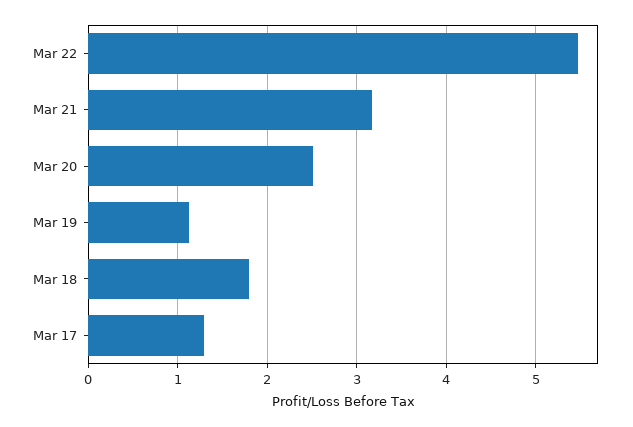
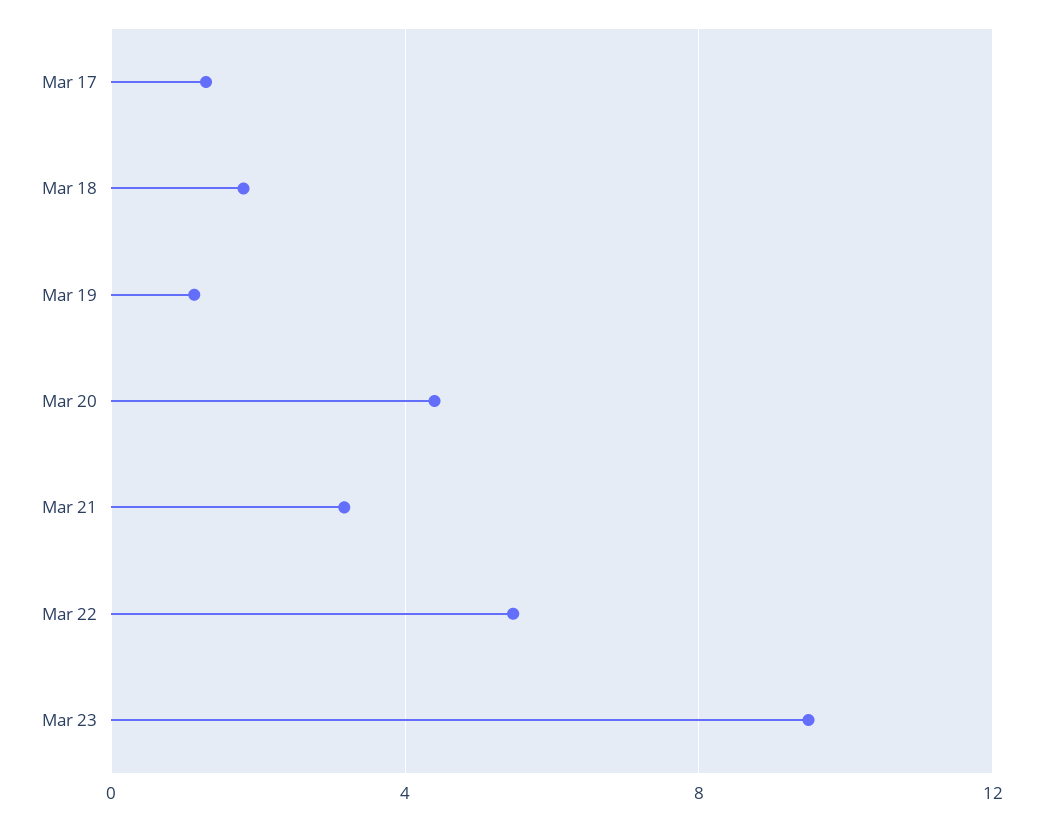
Mar 20: 2.5 -> 4.5
Mar 23: none -> 9.5

